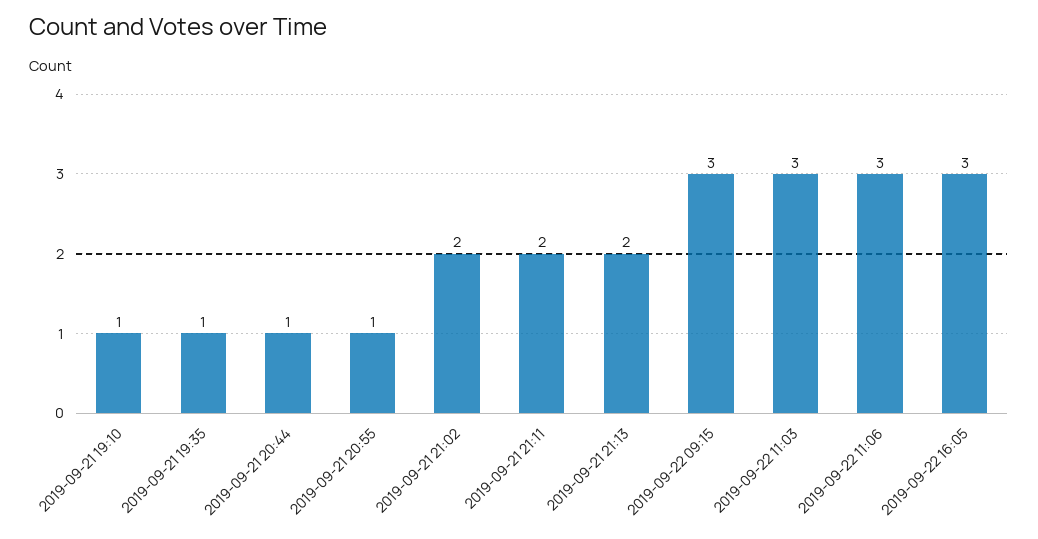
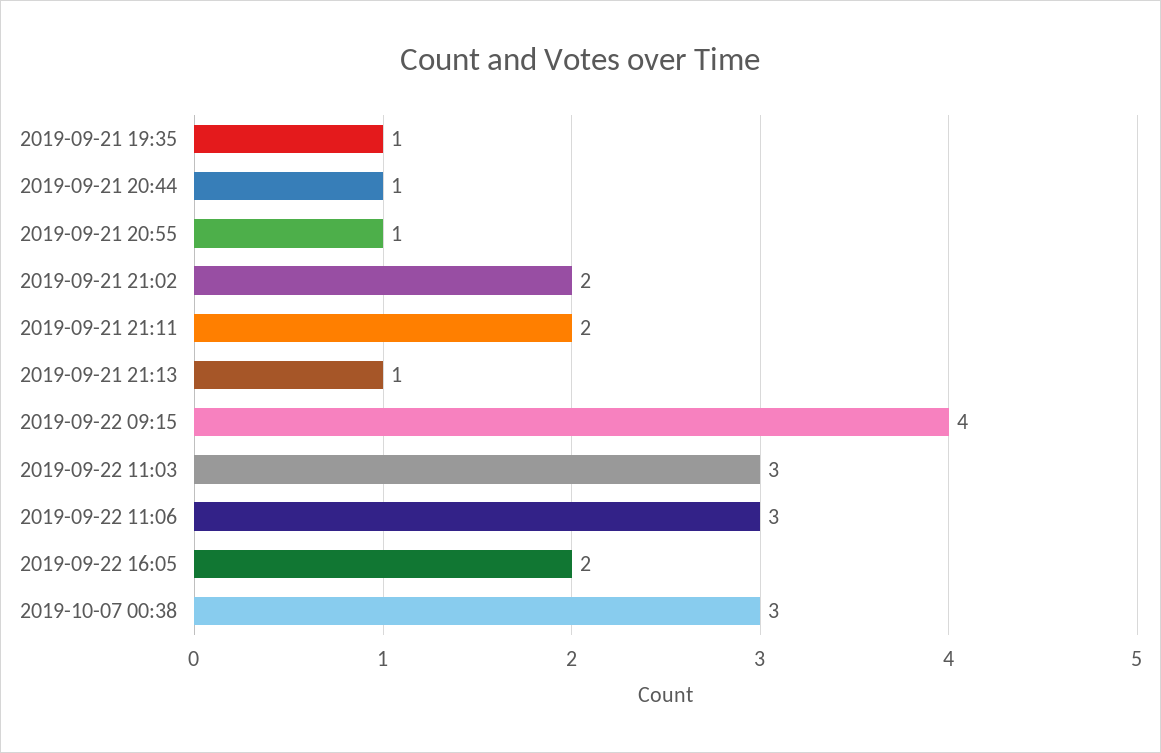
2019-09-21 19:10: 1 -> none
2019-09-21 21:13: 2 -> 1
2019-09-22 09:15: 3 -> 4
2019-09-22 16:05: 3 -> 2
2019-10-07 00:38: none -> 3

